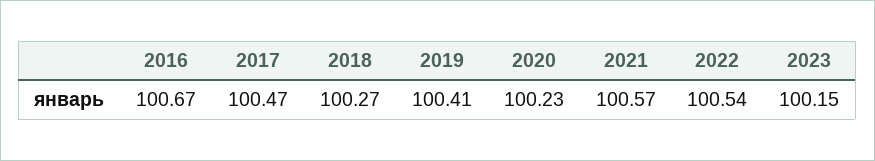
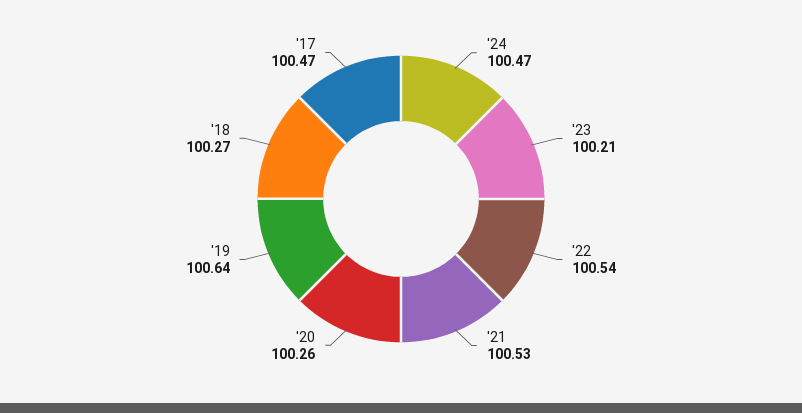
2016: 100.67 -> none
2019: 100.41 -> 100.64
2020: 100.23 -> 100.26
2021: 100.57 -> 100.53
2023: 100.15 -> 100.21
'24: none -> 100.47

